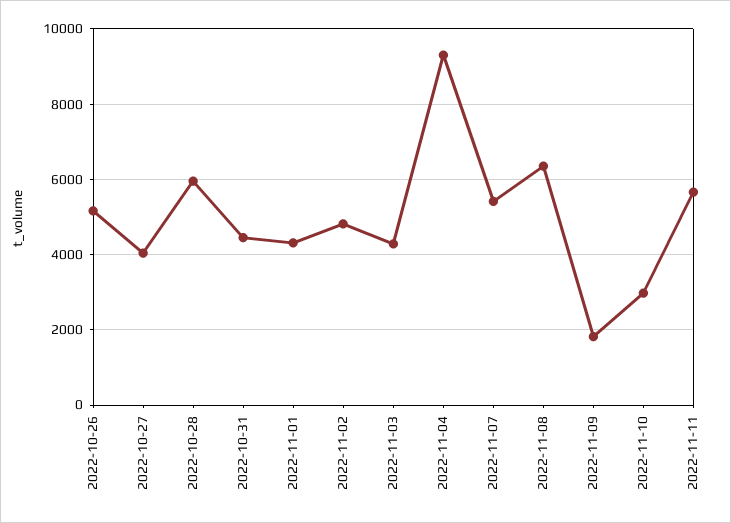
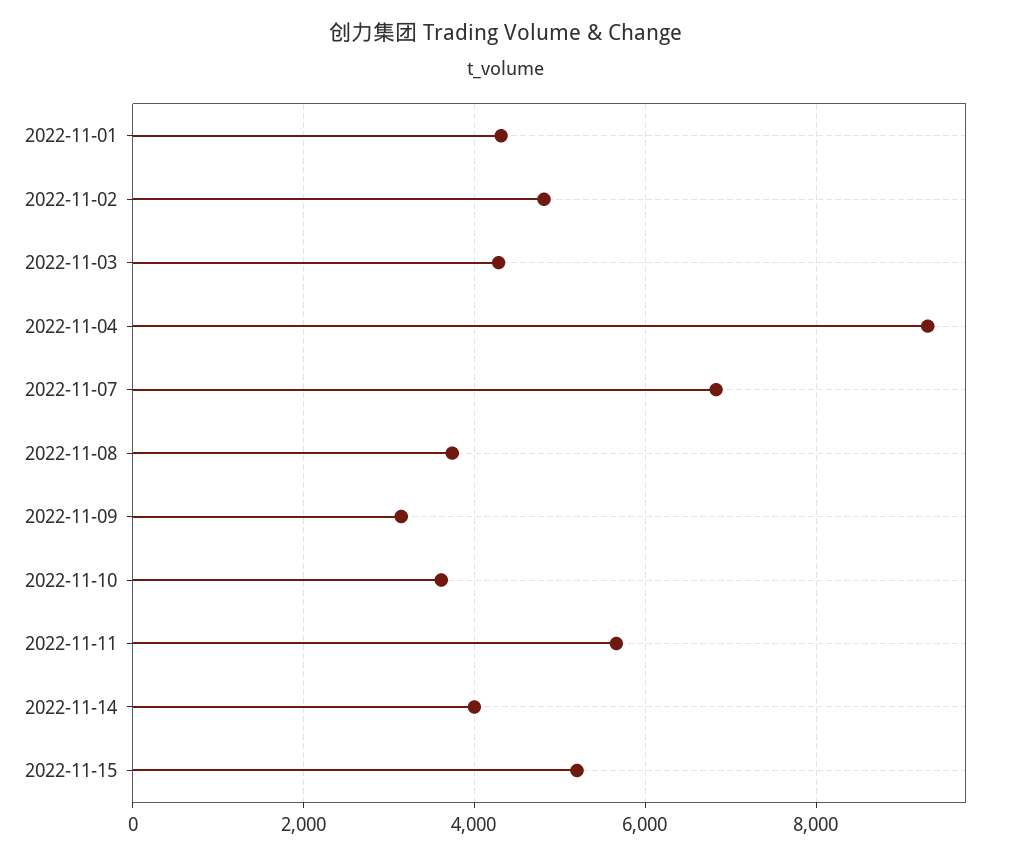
2022-10-26: 5200 -> none
2022-10-27: 4000 -> none
2022-10-28: 6000 -> none
2022-10-31: 4400 -> none
2022-11-07: 5400 -> 6800
2022-11-08: 6400 -> 3800
2022-11-09: 1800 -> 3200
2022-11-10: 3000 -> 3600
2022-11-14: none -> 4000
2022-11-15: none -> 5200

